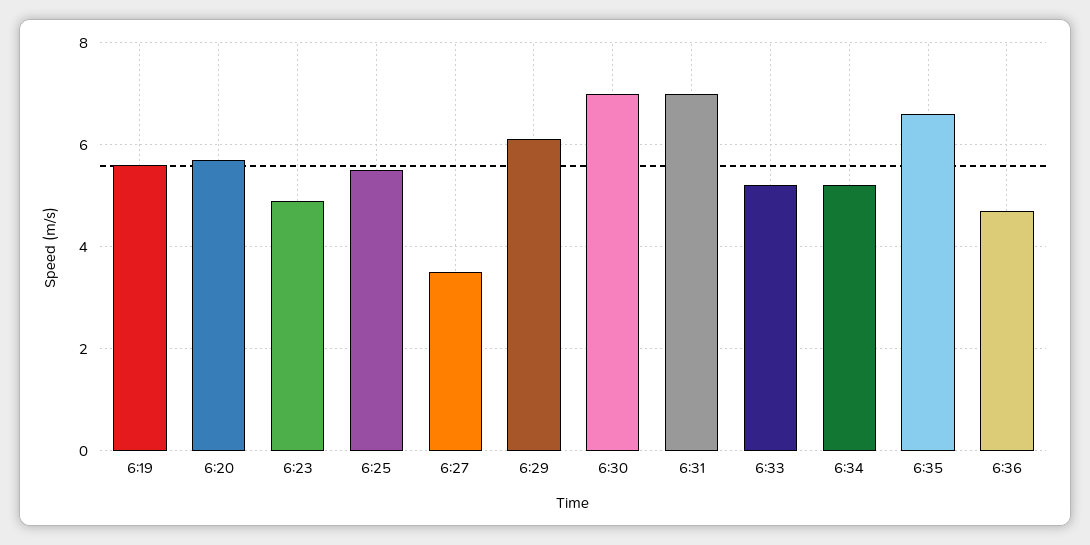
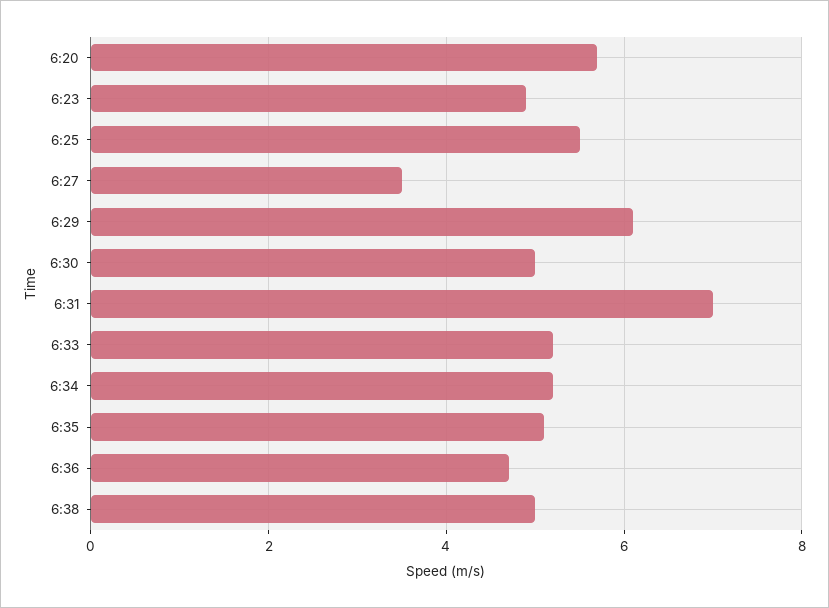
6:19: 5.5 -> none
6:30: 7 -> 5
6:35: 6.5 -> 5
6:38: none -> 5

